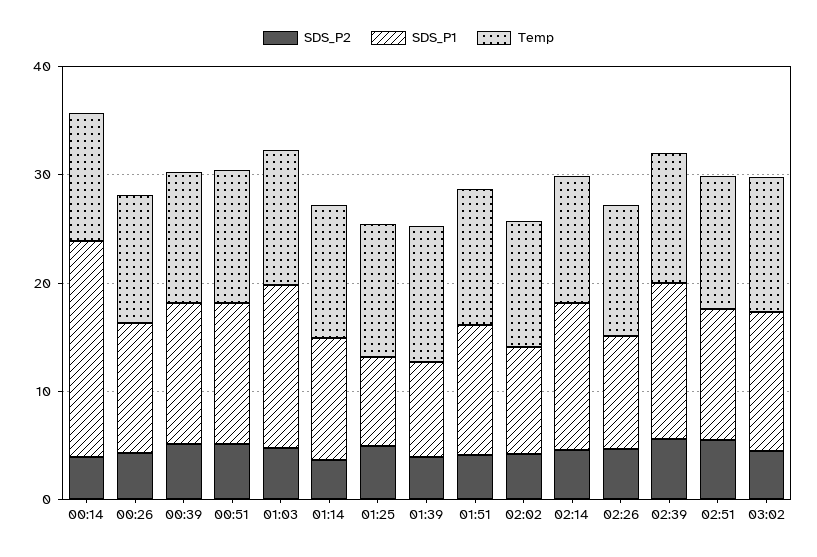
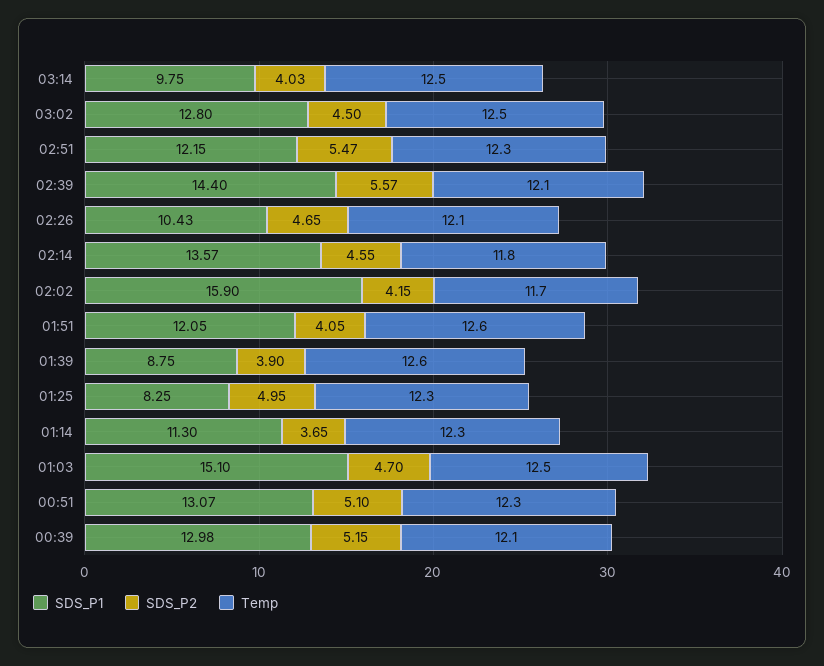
SDS_P2, 00:14: 4 -> none
SDS_P1, 00:14: 20 -> none
Temp, 00:14: 12 -> none
SDS_P2, 00:26: 4 -> none
SDS_P1, 00:26: 12 -> none
Temp, 00:26: 12 -> none
SDS_P1, 02:02: 10 -> 15.9
SDS_P1, 03:14: none -> 9.75
SDS_P2, 03:14: none -> 4.03
Temp, 03:14: none -> 12.5

